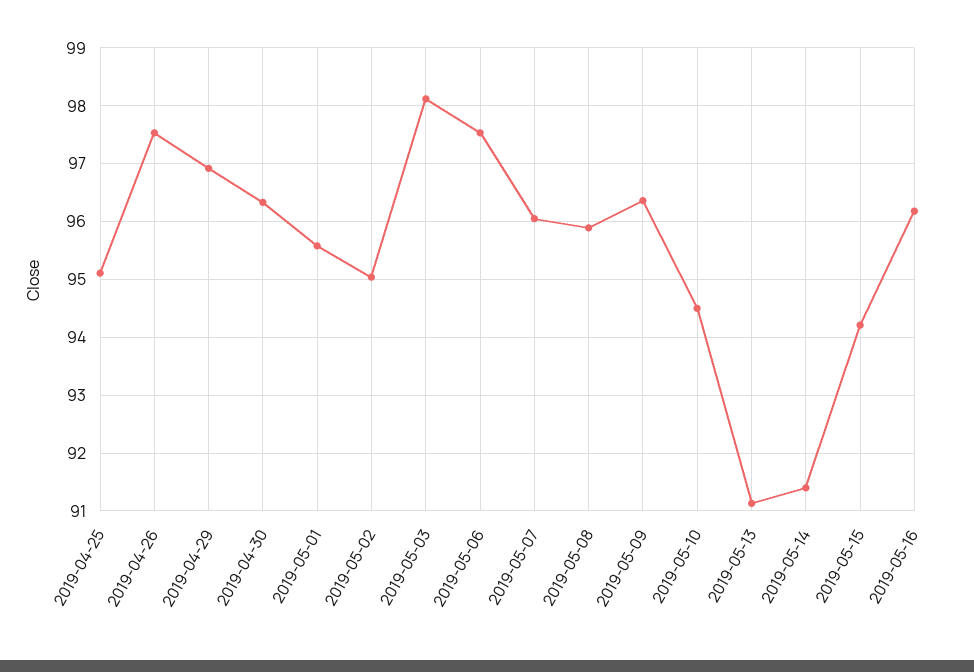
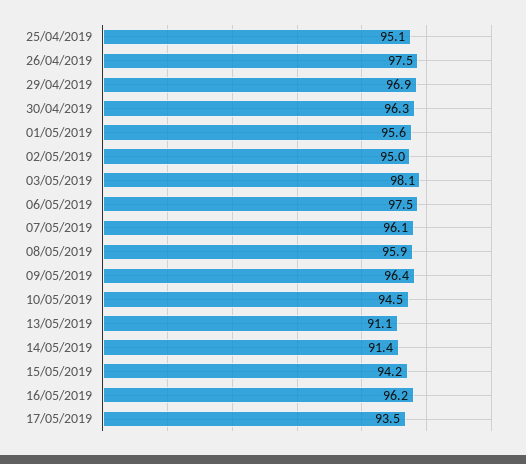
17/05/2019: none -> 93.5

